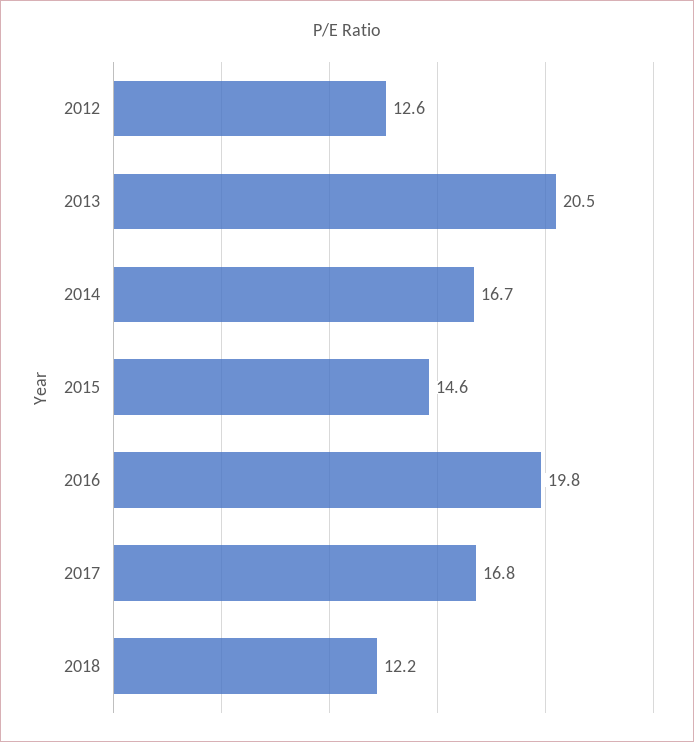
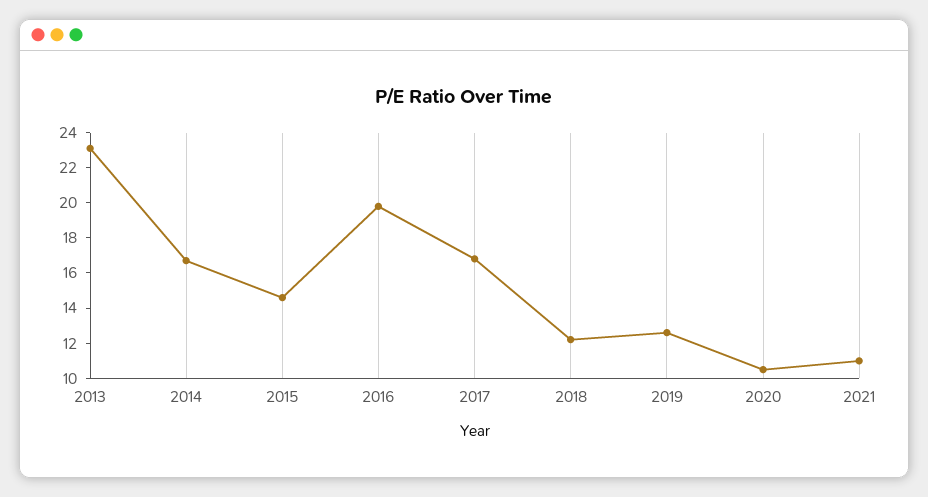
2012: 12.6 -> none
2013: 20.5 -> 23
2019: none -> 12.5
2020: none -> 10.5
2021: none -> 11

